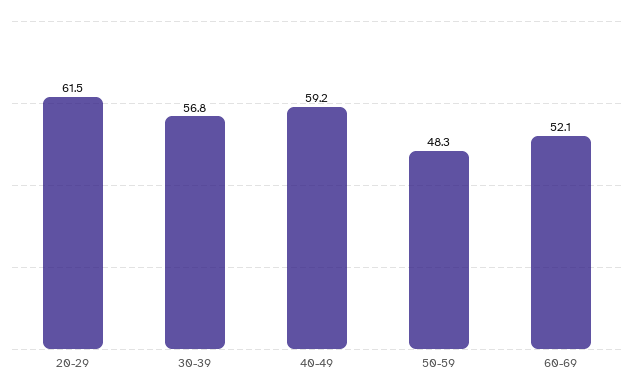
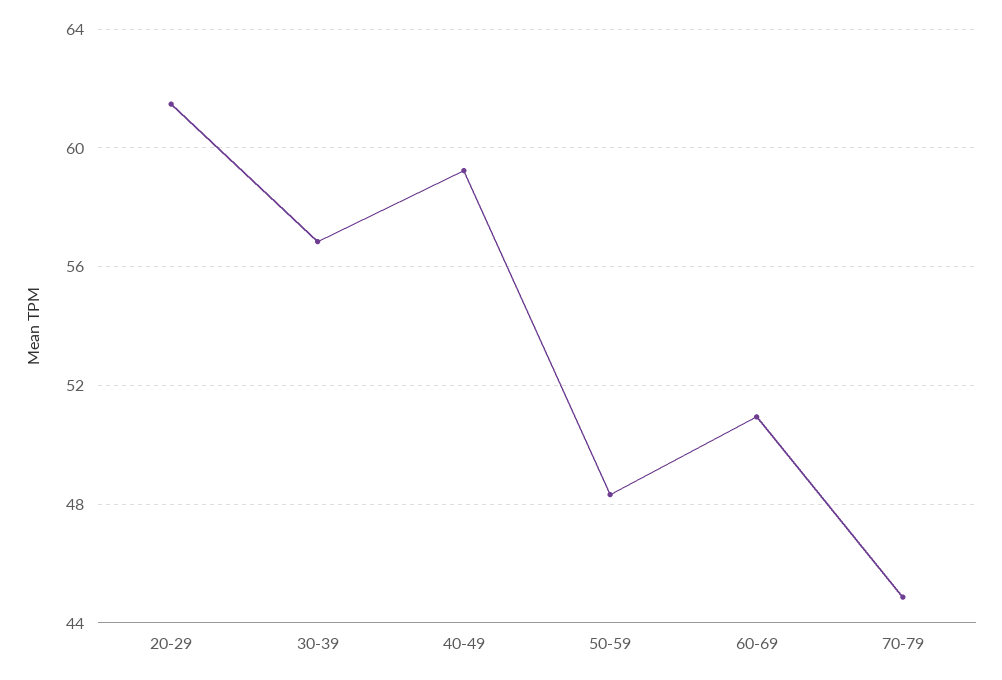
60-69: 52.1 -> 51
70-79: none -> 45

